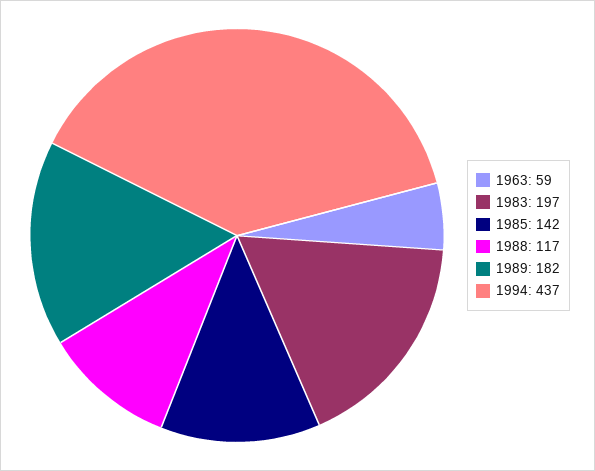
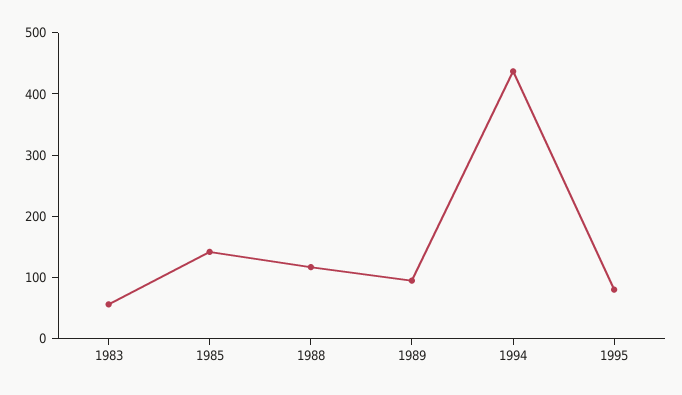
1963: 59 -> none
1983: 197 -> 60
1989: 182 -> 100
1995: none -> 80

